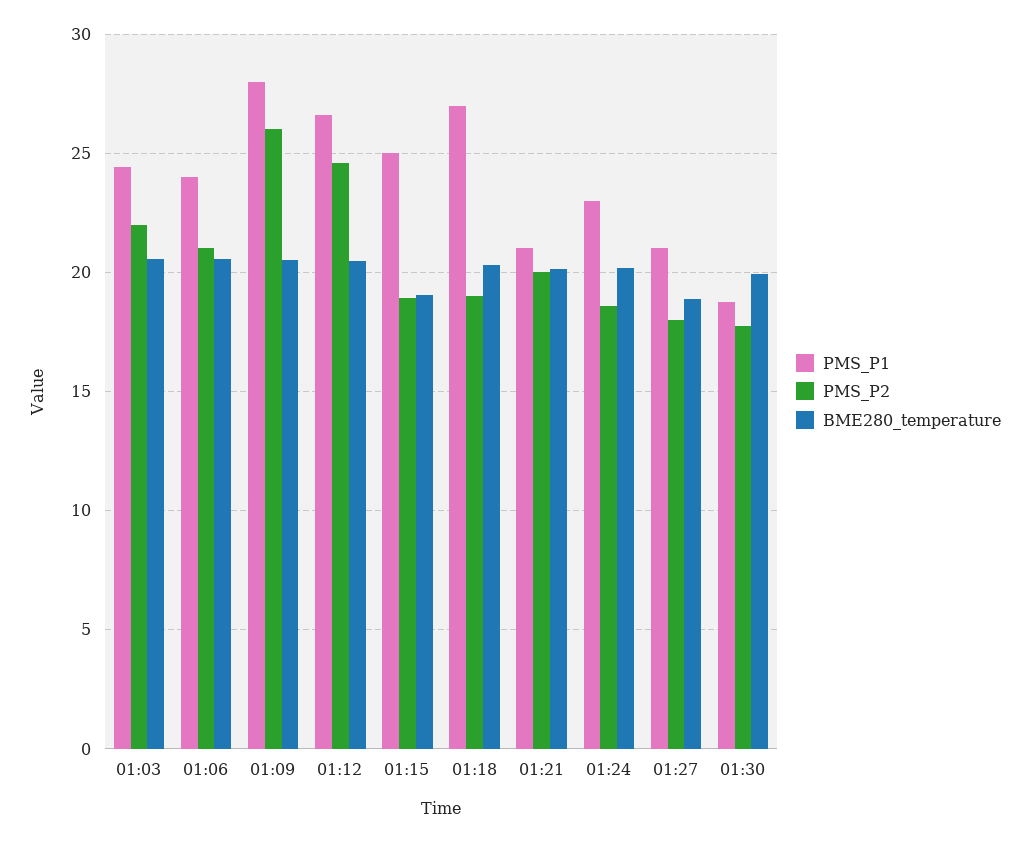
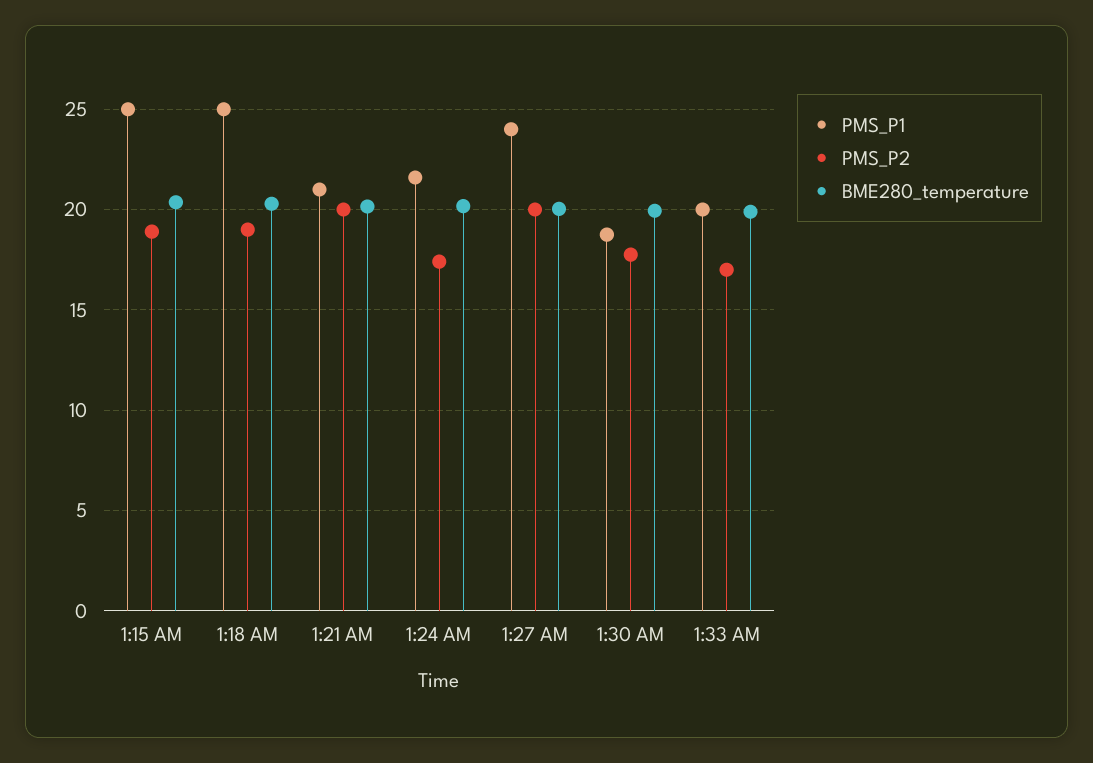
PMS_P1, 01:03: 24.5 -> none
PMS_P2, 01:03: 22 -> none
BME280_temperature, 01:03: 20.5 -> none
PMS_P1, 01:06: 24 -> none
PMS_P2, 01:06: 21 -> none
BME280_temperature, 01:06: 20.5 -> none
PMS_P1, 01:09: 28 -> none
PMS_P2, 01:09: 26 -> none
BME280_temperature, 01:09: 20.5 -> none
PMS_P1, 01:12: 26.5 -> none
PMS_P2, 01:12: 24.5 -> none
BME280_temperature, 01:12: 20.5 -> none
BME280_temperature, 01:15: 19 -> 20.5
PMS_P1, 01:18: 27 -> 25
PMS_P1, 01:24: 23 -> 21.5
PMS_P2, 01:24: 18.5 -> 17.5
PMS_P1, 01:27: 21 -> 24
PMS_P2, 01:27: 18 -> 20
BME280_temperature, 01:27: 19 -> 20
PMS_P1, 1:33 AM: none -> 20
PMS_P2, 1:33 AM: none -> 17
BME280_temperature, 1:33 AM: none -> 20

